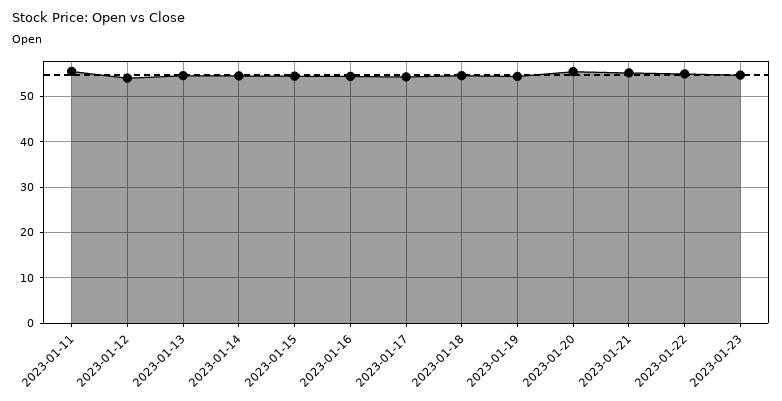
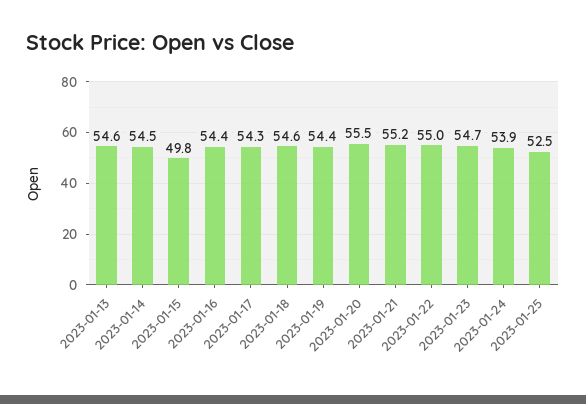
2023-01-11: 56 -> none
2023-01-12: 54 -> none
2023-01-15: 54 -> 49.8
2023-01-24: none -> 53.9
2023-01-25: none -> 52.5

